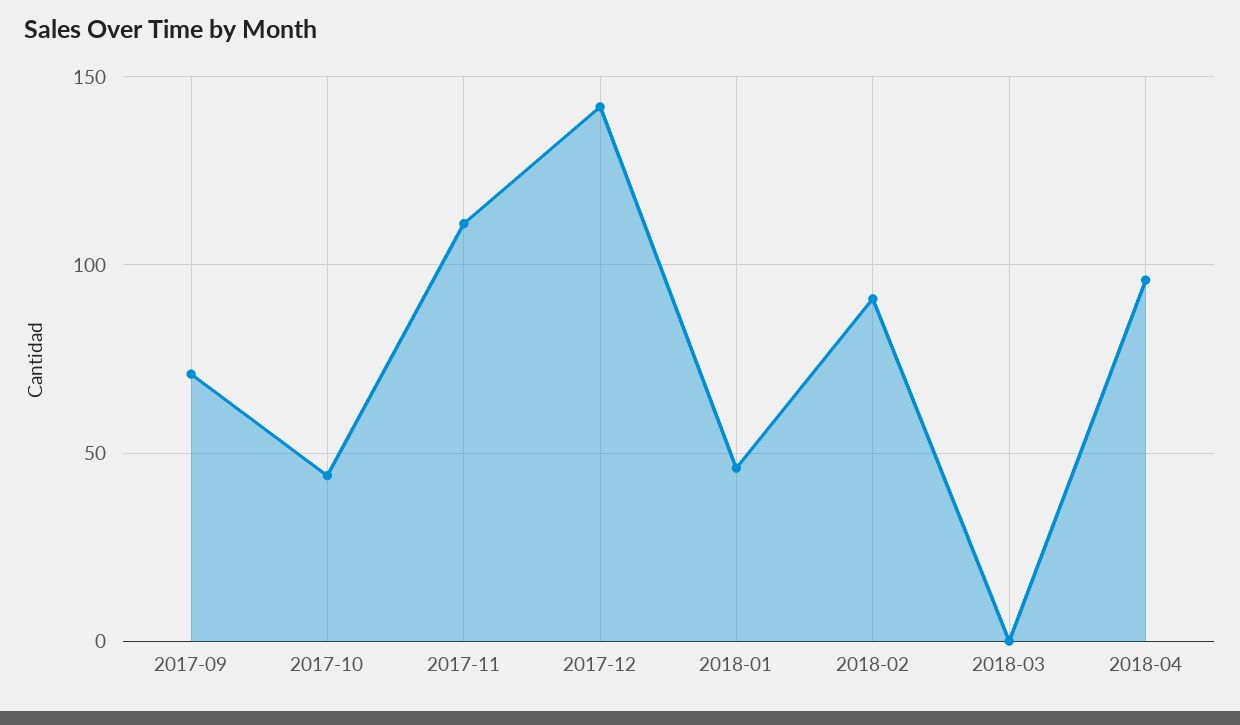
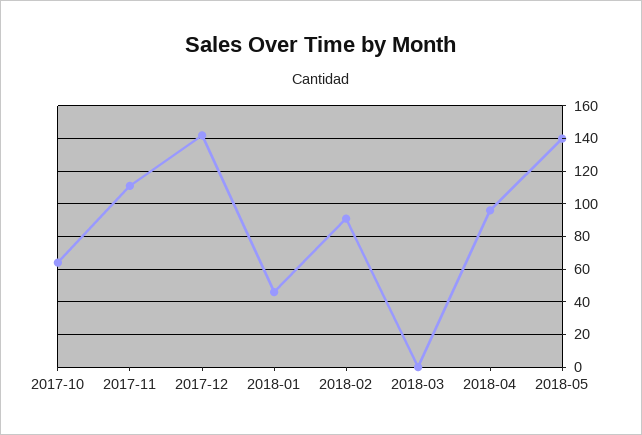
2017-09: 70 -> none
2017-10: 45 -> 65
2018-05: none -> 140

